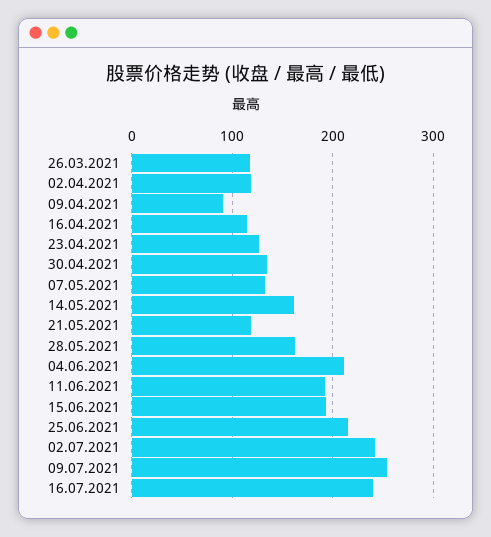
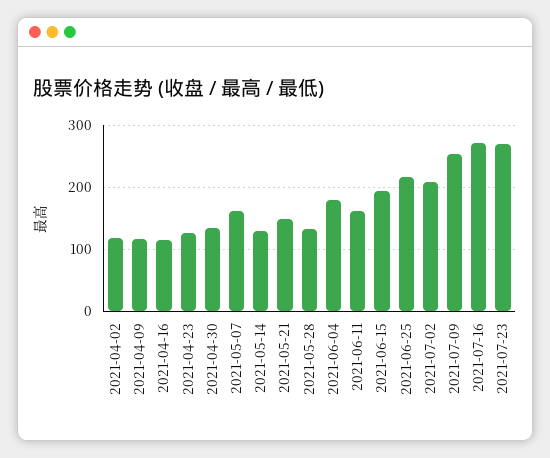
26.03.2021: 120 -> none
09.04.2021: 90 -> 120
07.05.2021: 130 -> 160
14.05.2021: 160 -> 130
21.05.2021: 120 -> 150
28.05.2021: 160 -> 130
04.06.2021: 210 -> 180
11.06.2021: 190 -> 160
02.07.2021: 240 -> 210
16.07.2021: 240 -> 270
2021-07-23: none -> 270

